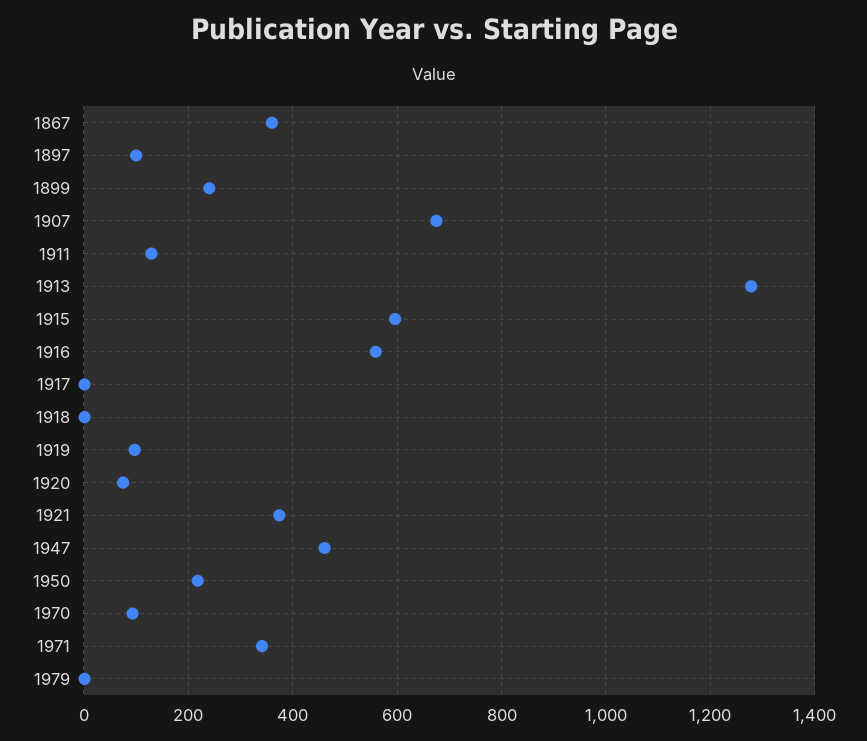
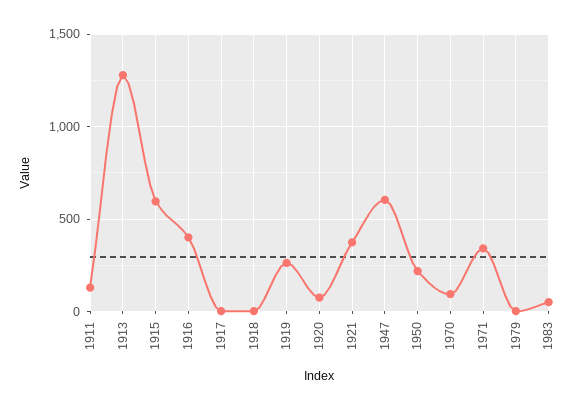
1867: 360 -> none
1897: 100 -> none
1899: 240 -> none
1907: 680 -> none
1916: 560 -> 400
1919: 100 -> 250
1947: 460 -> 600
1983: none -> 50

